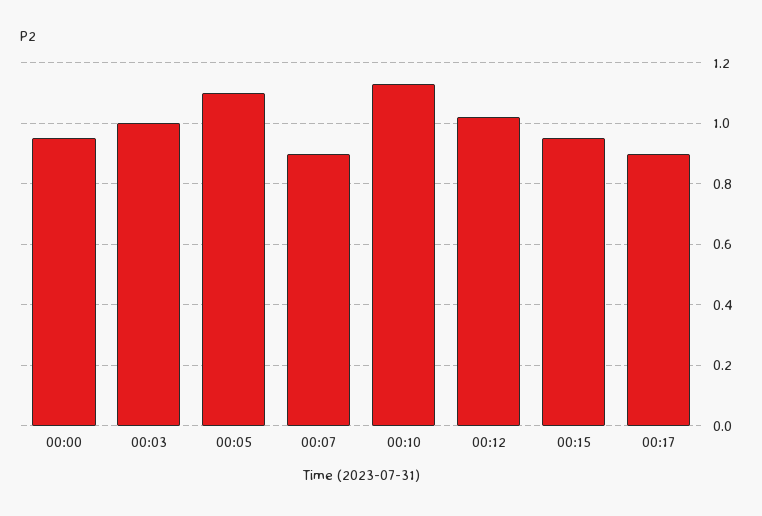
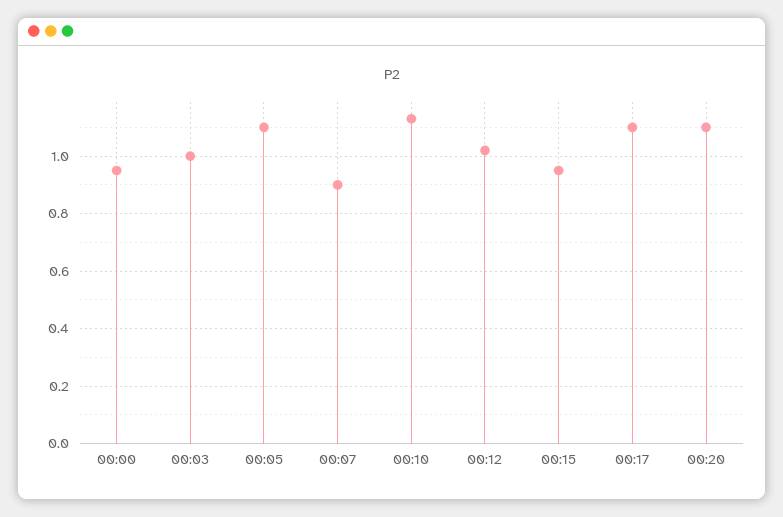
00:17: 0.9 -> 1.1
00:20: none -> 1.1

